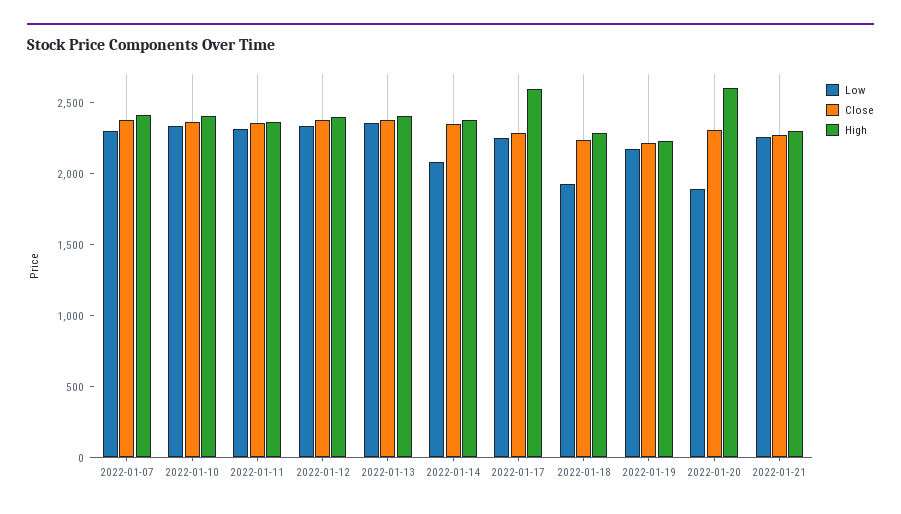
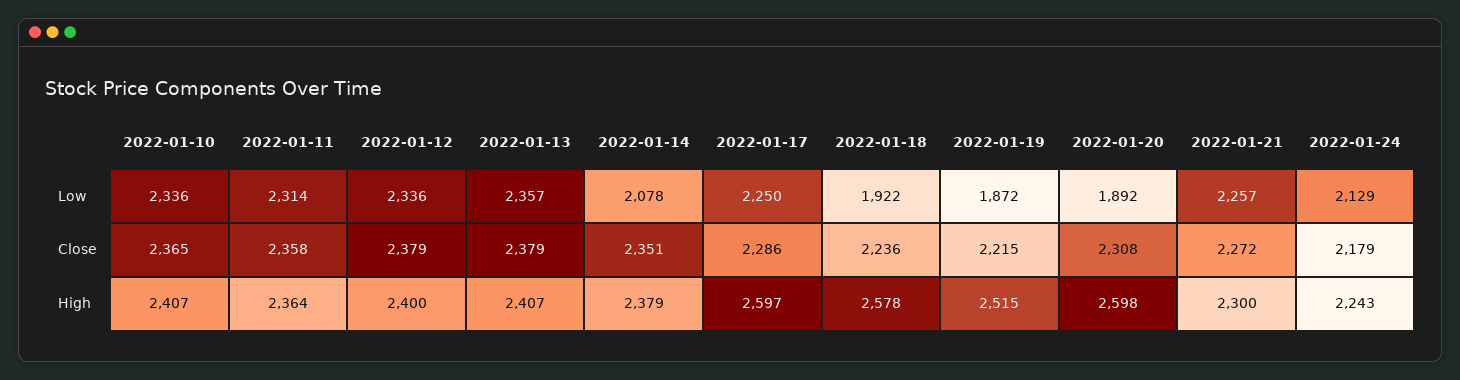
Low, 2022-01-07: 2300 -> none
Close, 2022-01-07: 2400 -> none
High, 2022-01-07: 2400 -> none
High, 2022-01-18: 2300 -> 2578
Low, 2022-01-19: 2200 -> 1872
High, 2022-01-19: 2200 -> 2515
Low, 2022-01-24: none -> 2129
Close, 2022-01-24: none -> 2179
High, 2022-01-24: none -> 2243

